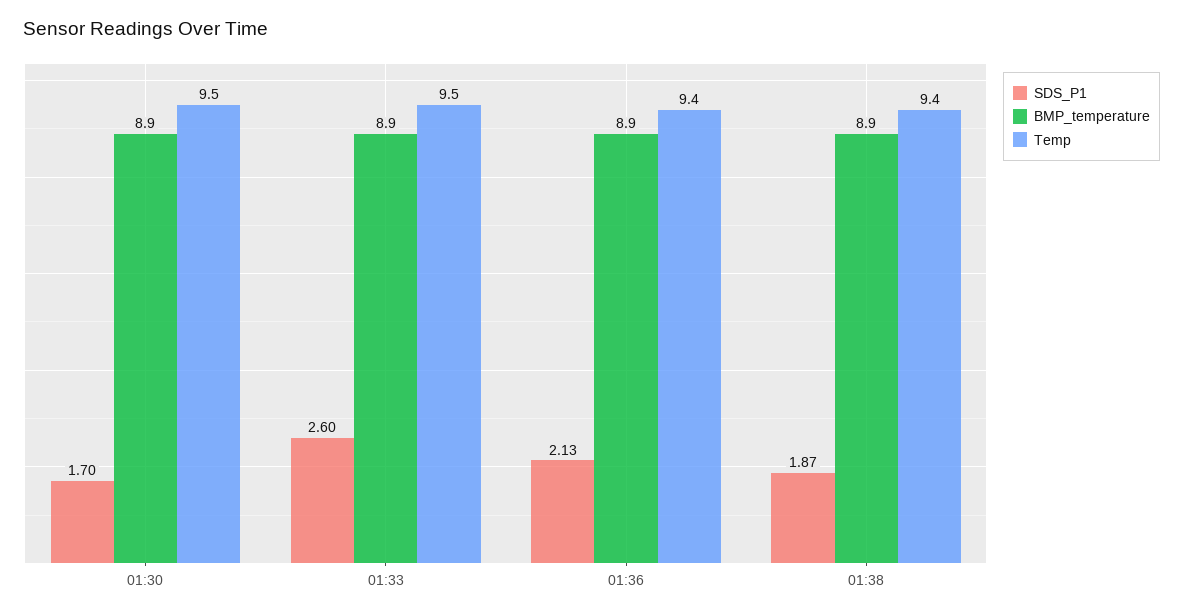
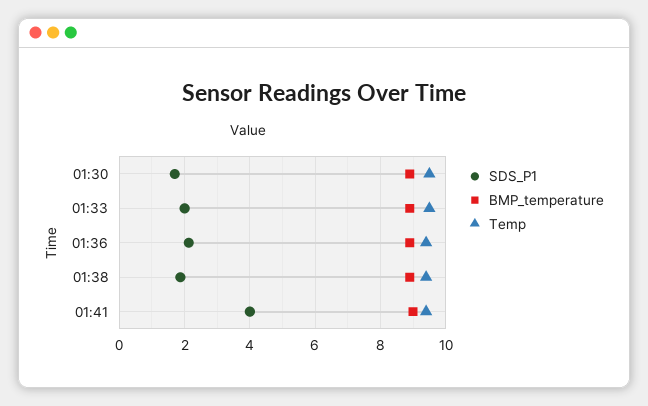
SDS_P1, 01:33: 2.6 -> 2
SDS_P1, 01:41: none -> 4
BMP_temperature, 01:41: none -> 9
Temp, 01:41: none -> 9.4

